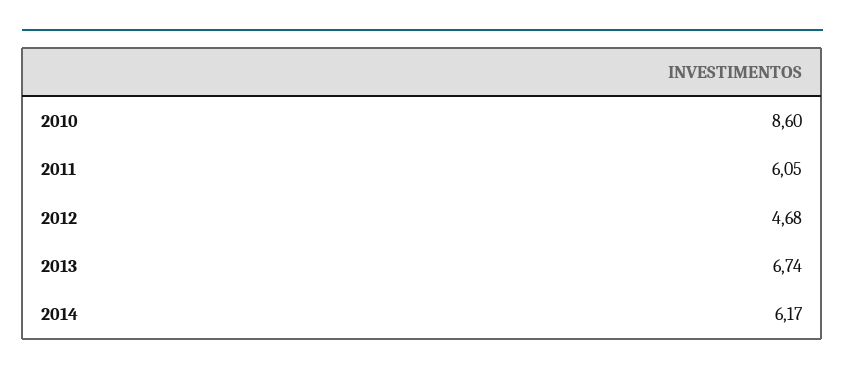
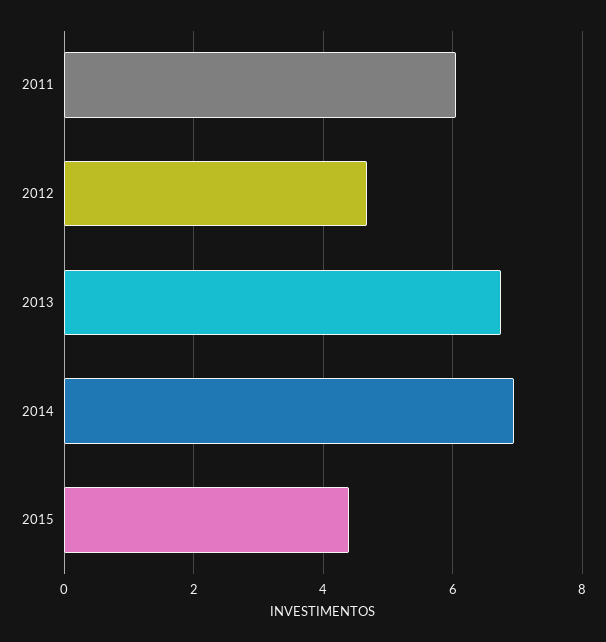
2010: 8.6 -> none
2014: 6.17 -> 7
2015: none -> 4.4

